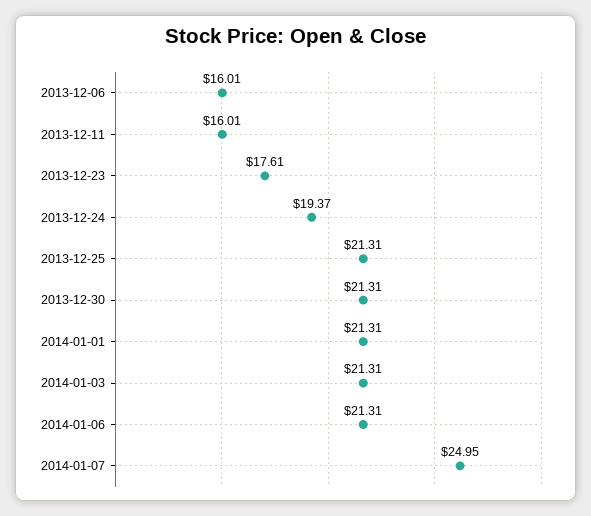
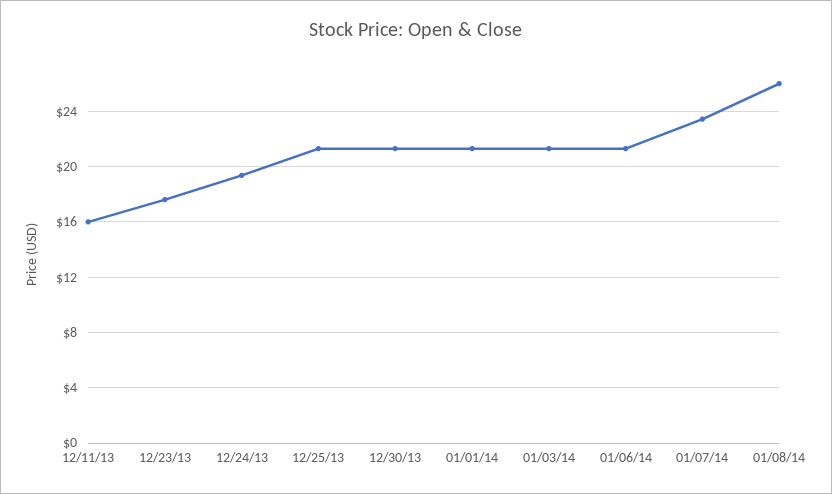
2013-12-06: 16.01 -> none
2014-01-07: 24.95 -> 23.5
01/08/14: none -> 26

